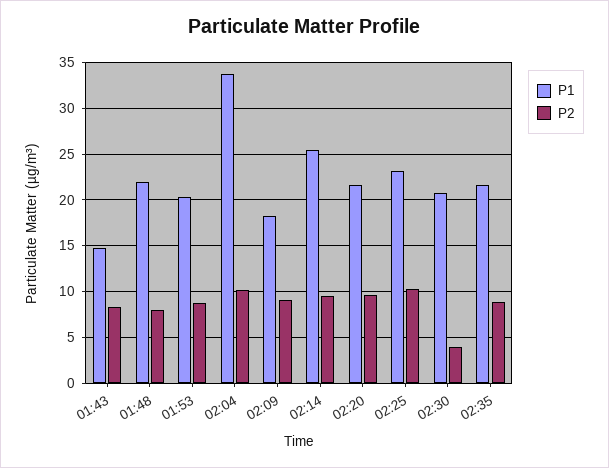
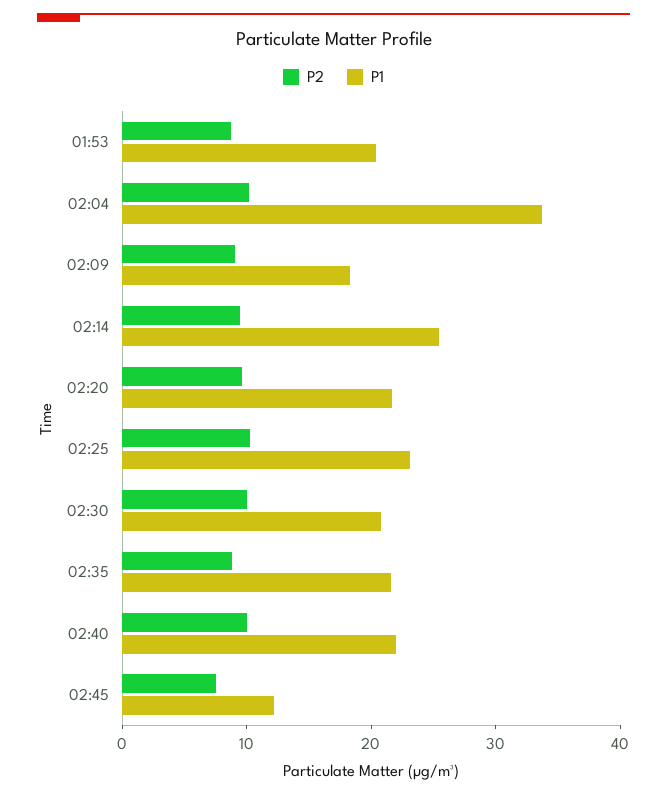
P1, 01:43: 15 -> none
P2, 01:43: 8 -> none
P1, 01:48: 22 -> none
P2, 01:48: 8 -> none
P2, 02:30: 4 -> 10
P2, 02:40: none -> 10
P1, 02:40: none -> 22
P2, 02:45: none -> 8
P1, 02:45: none -> 12

